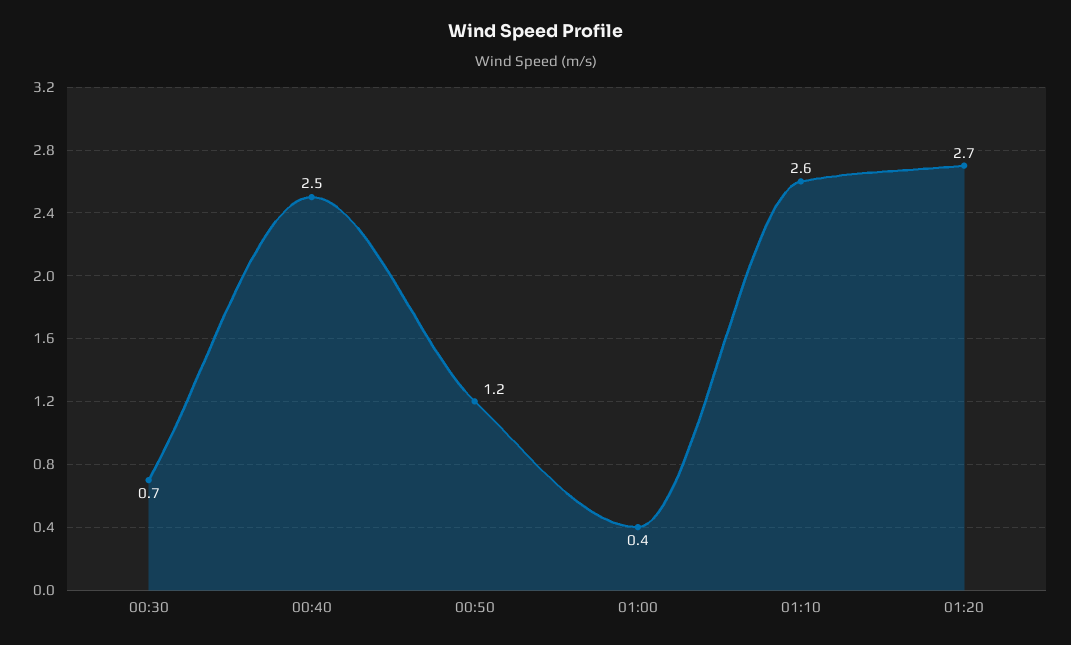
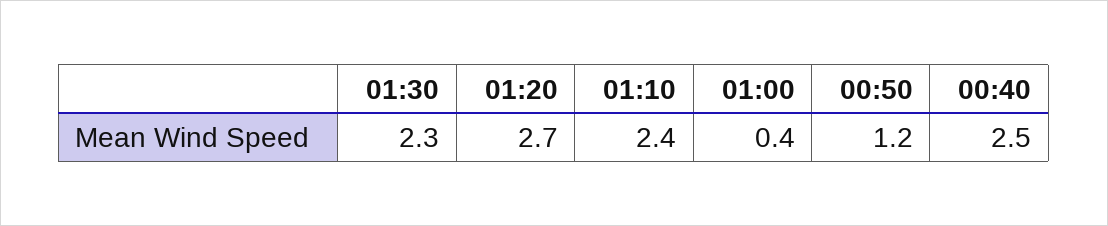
00:30: 0.7 -> none
01:10: 2.6 -> 2.4
01:30: none -> 2.3

